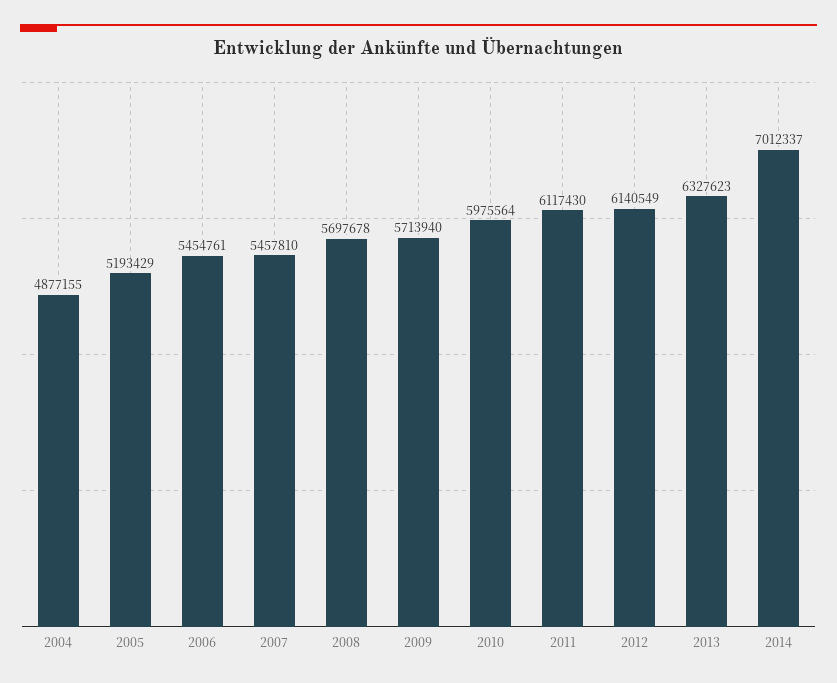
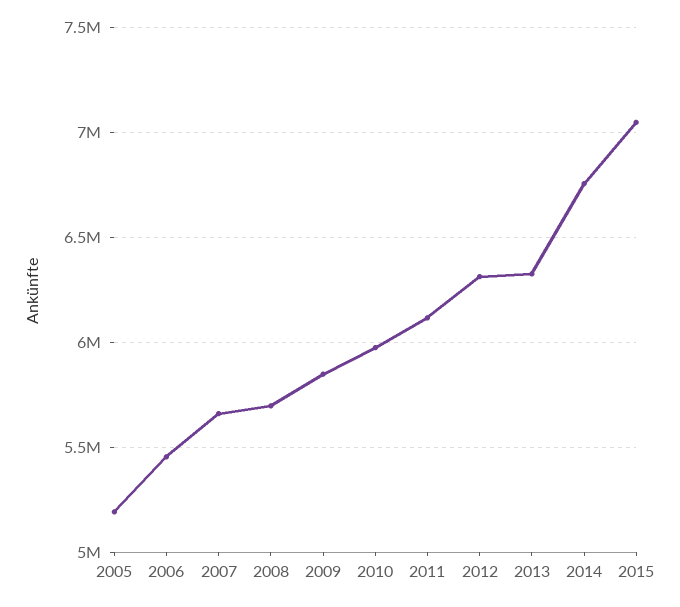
2004: 4877155 -> none
2007: 5457810 -> 5650000
2009: 5713940 -> 5850000
2012: 6140549 -> 6300000
2014: 7012337 -> 6750000
2015: none -> 7050000

